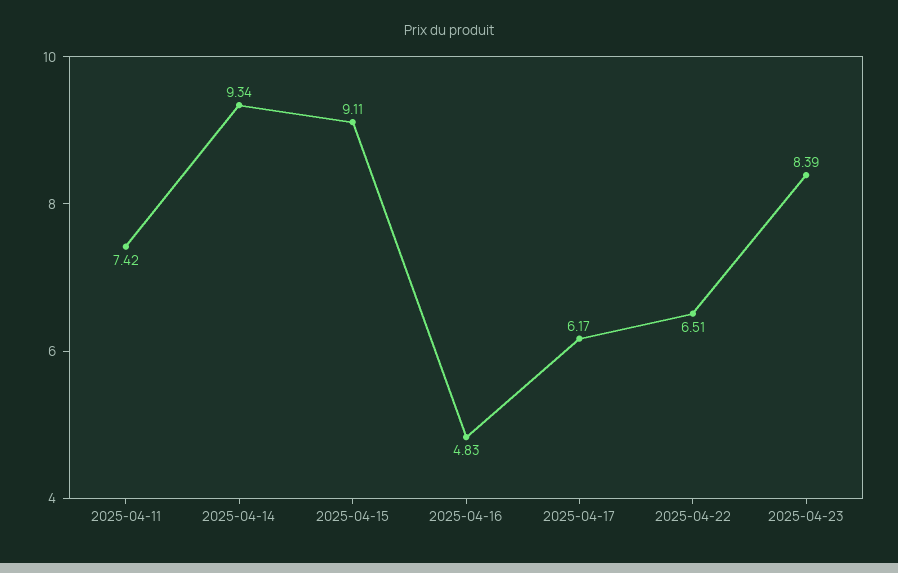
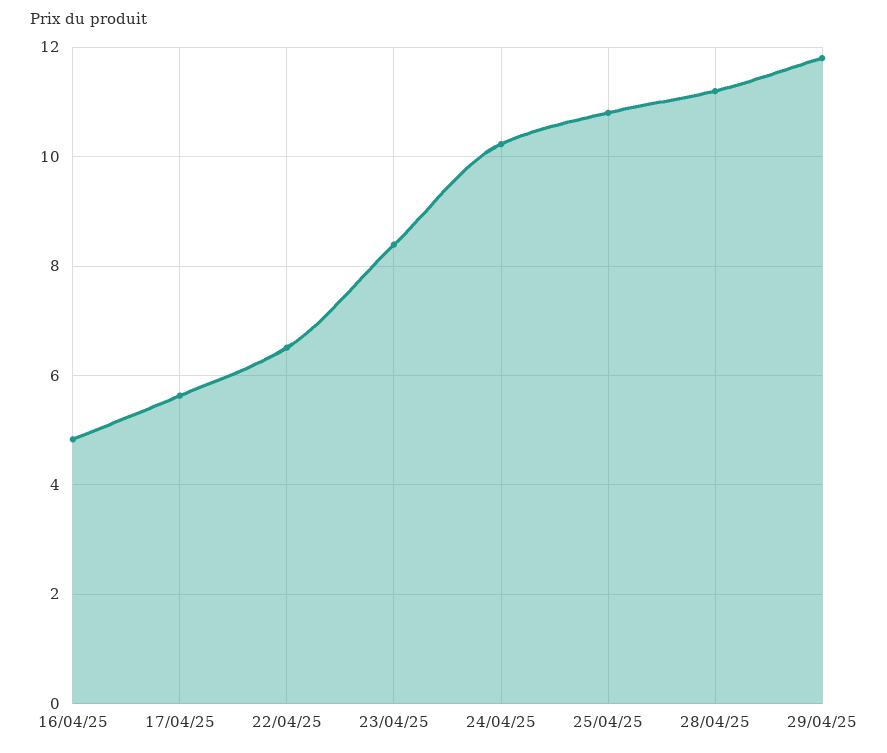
2025-04-11: 7.42 -> none
2025-04-14: 9.34 -> none
2025-04-15: 9.11 -> none
2025-04-17: 6.17 -> 5.6
24/04/25: none -> 10.2
25/04/25: none -> 10.8
28/04/25: none -> 11.2
29/04/25: none -> 11.8

